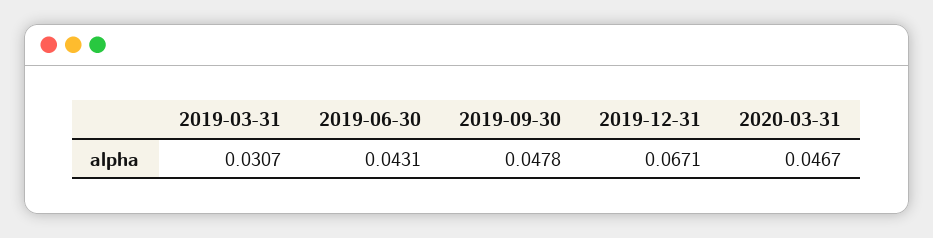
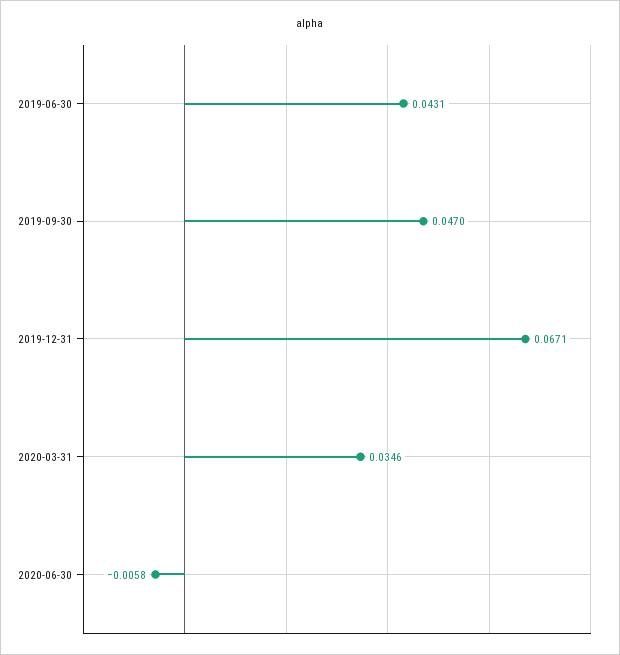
2019-03-31: 0.0307 -> none
2019-09-30: 0.0478 -> 0.047
2020-03-31: 0.0467 -> 0.0346
2020-06-30: none -> -0.0058

